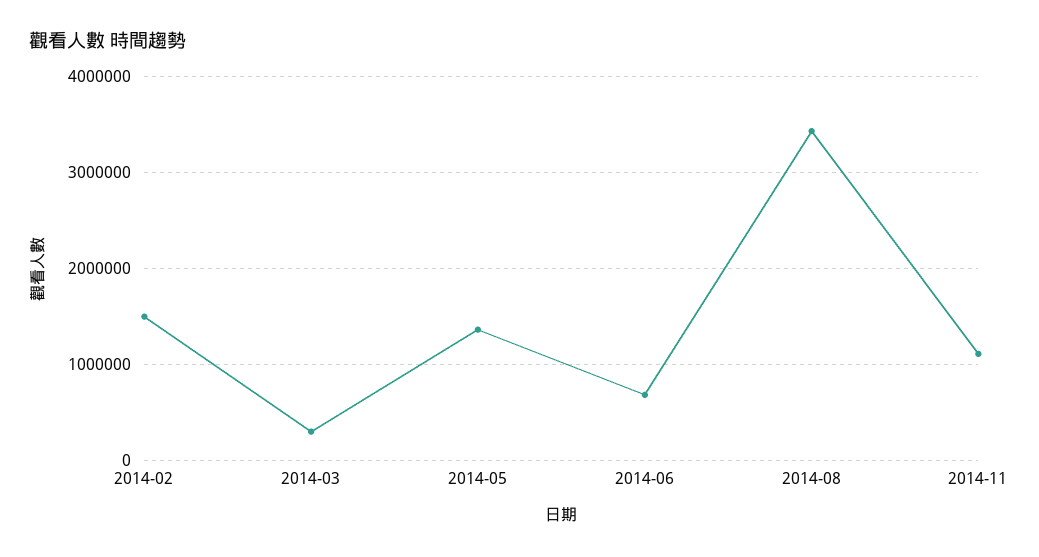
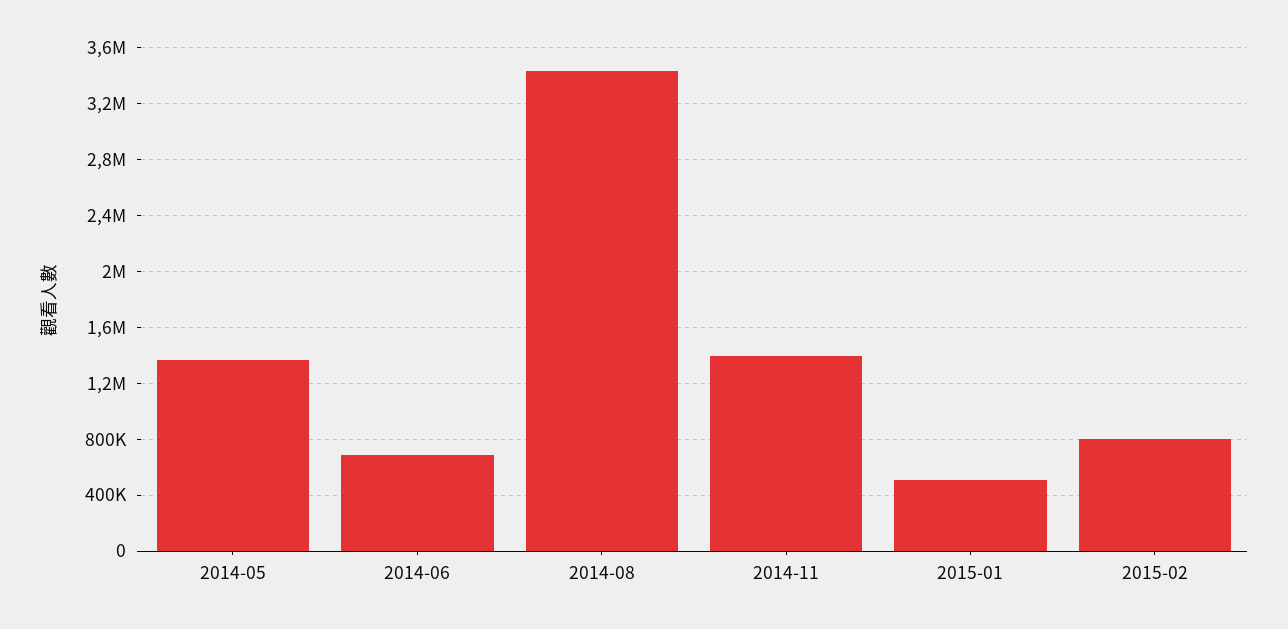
2014-02: 1500000 -> none
2014-03: 300000 -> none
2014-11: 1100000 -> 1400000
2015-01: none -> 500000
2015-02: none -> 800000

